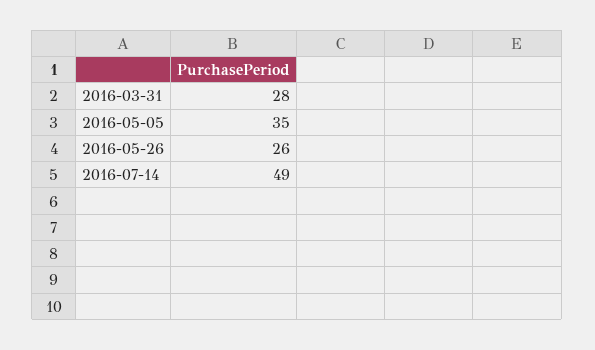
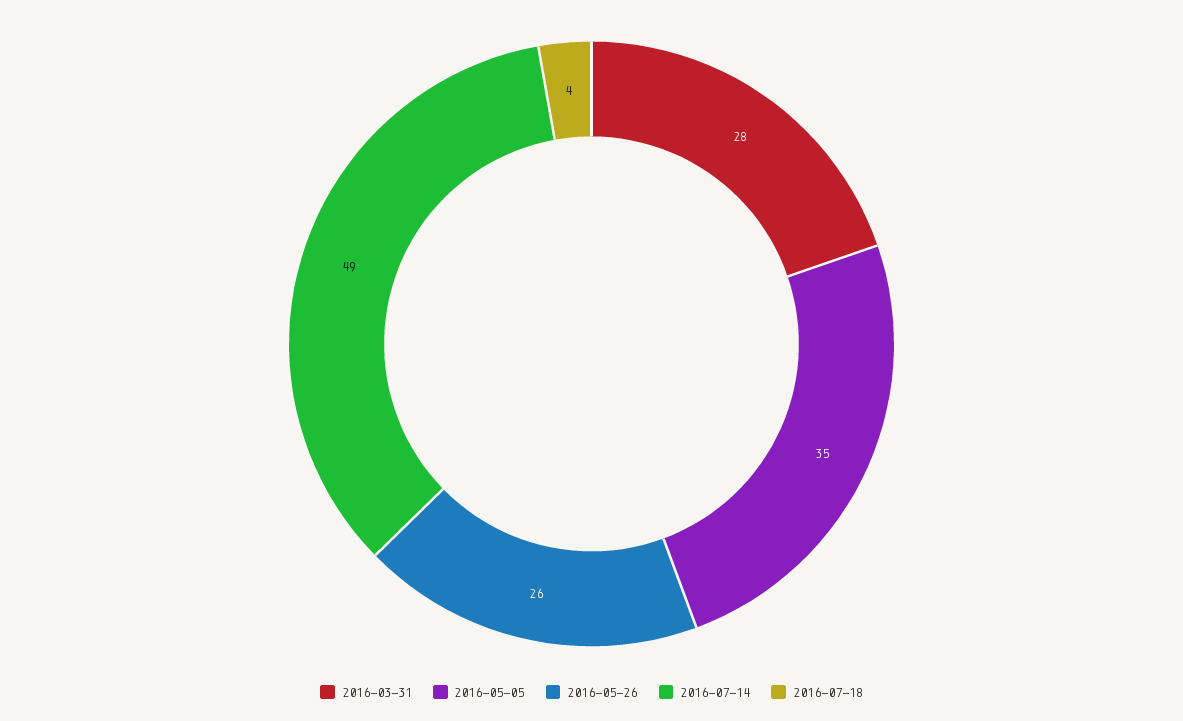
2016-07-18: none -> 4

